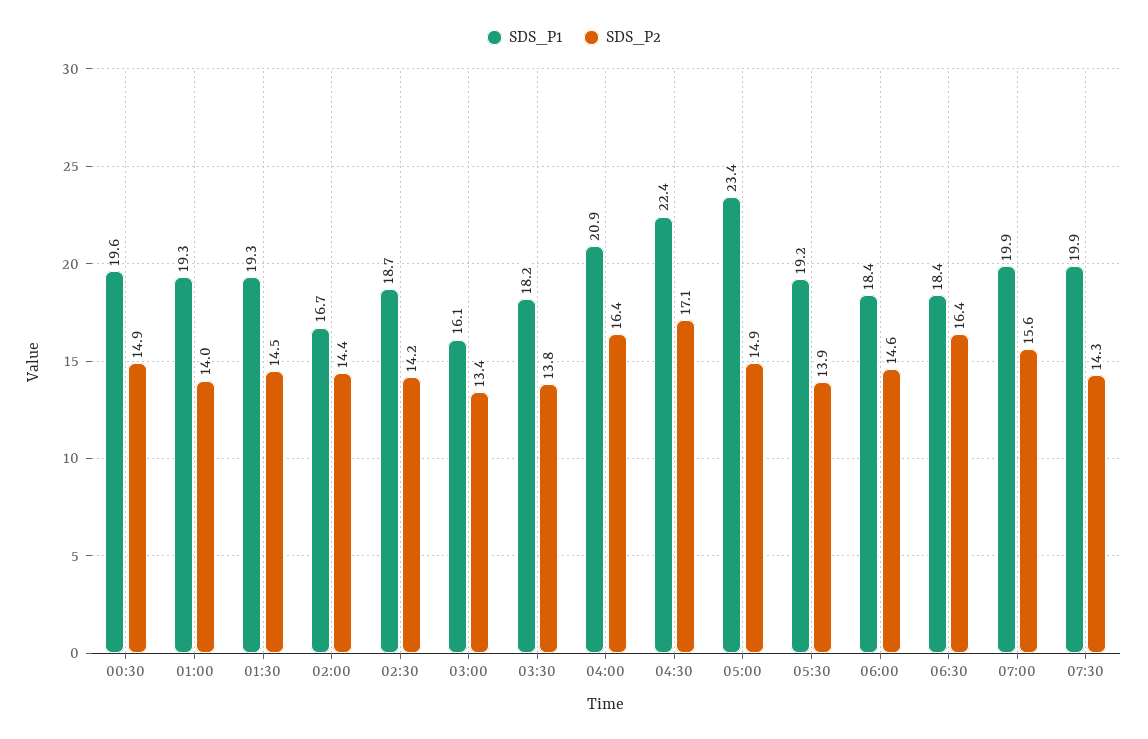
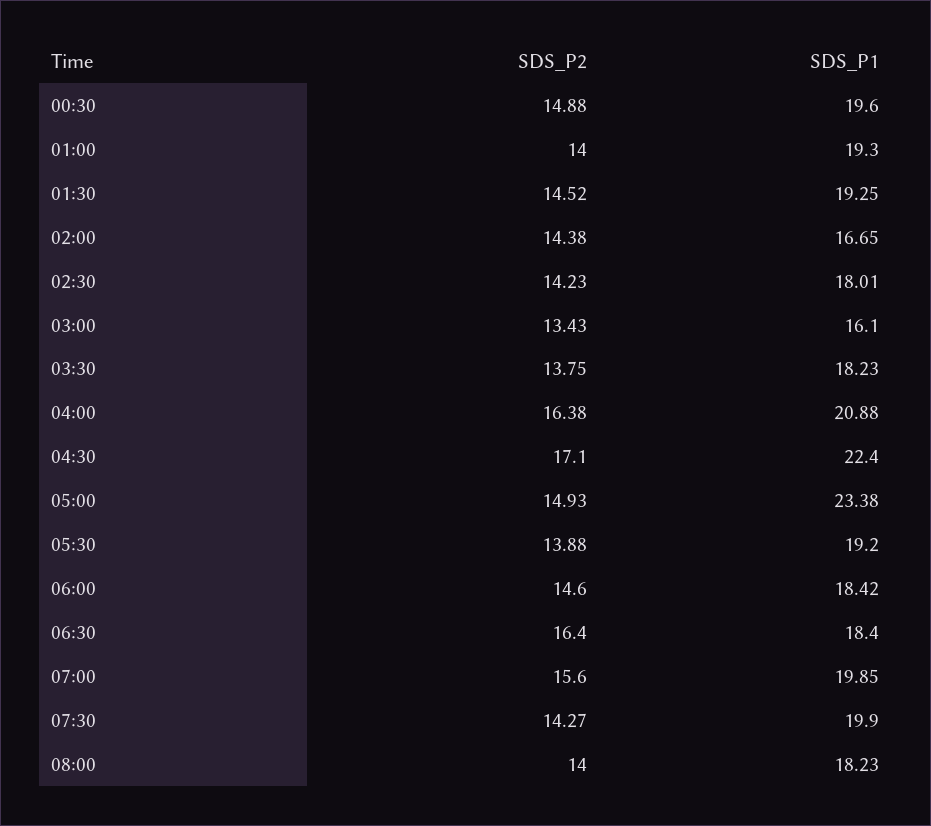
SDS_P1, 02:30: 18.7 -> 18.01
SDS_P2, 08:00: none -> 14
SDS_P1, 08:00: none -> 18.23

